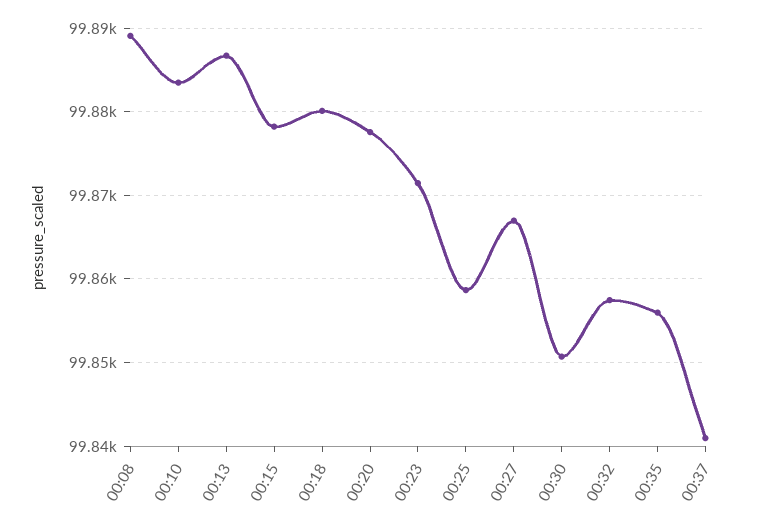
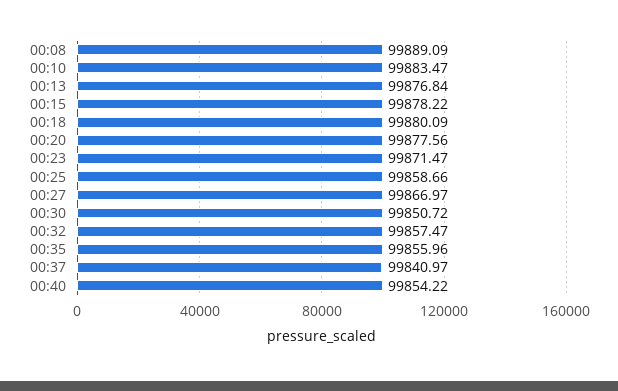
00:13: 99887 -> 99876.84
00:40: none -> 99854.22

